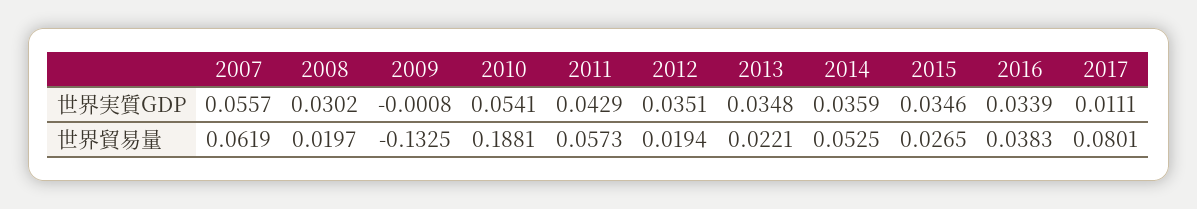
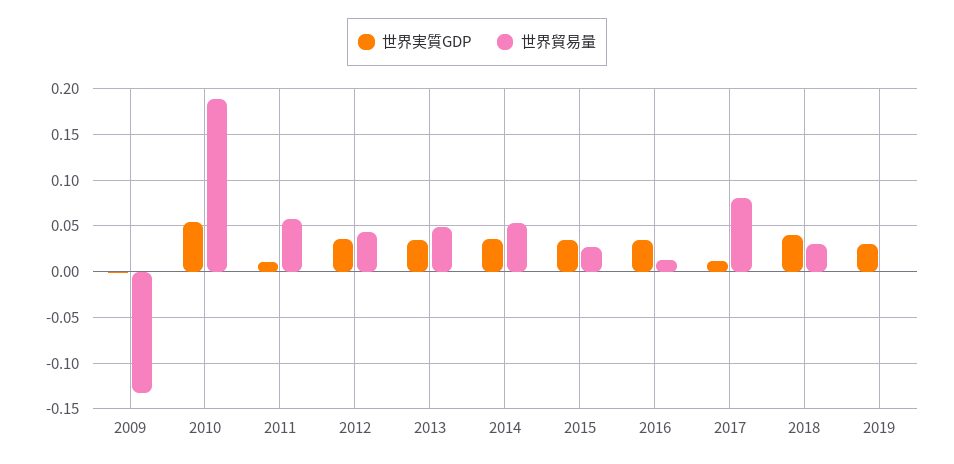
世界実質GDP, 2007: 0.0557 -> none
世界実質GDP, 2008: 0.0302 -> none
世界実質GDP, 2011: 0.0429 -> 0.01
世界貿易量, 2007: 0.0619 -> none
世界貿易量, 2008: 0.0197 -> none
世界貿易量, 2012: 0.0194 -> 0.04
世界貿易量, 2013: 0.0221 -> 0.05
世界貿易量, 2016: 0.0383 -> 0.01
世界実質GDP, 2018: none -> 0.04
世界貿易量, 2018: none -> 0.03
世界実質GDP, 2019: none -> 0.03
世界貿易量, 2019: none -> 0

